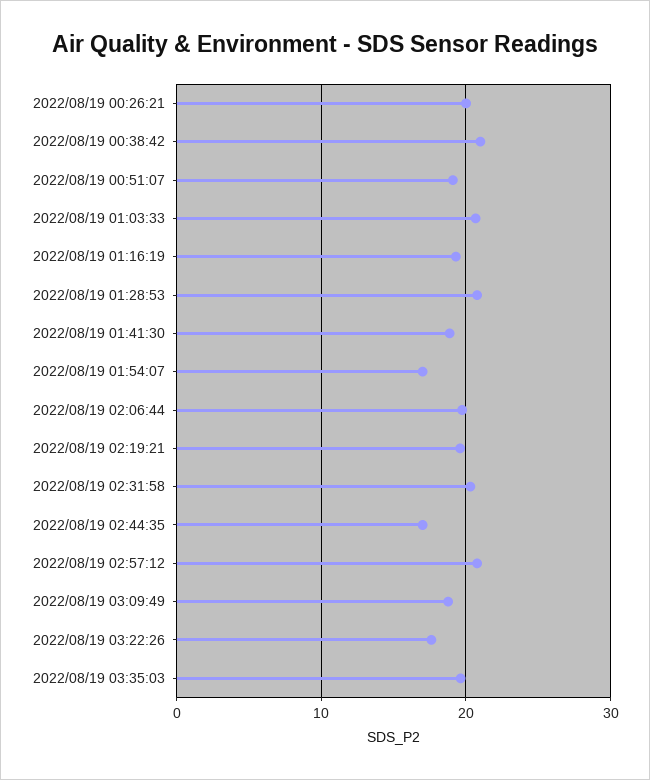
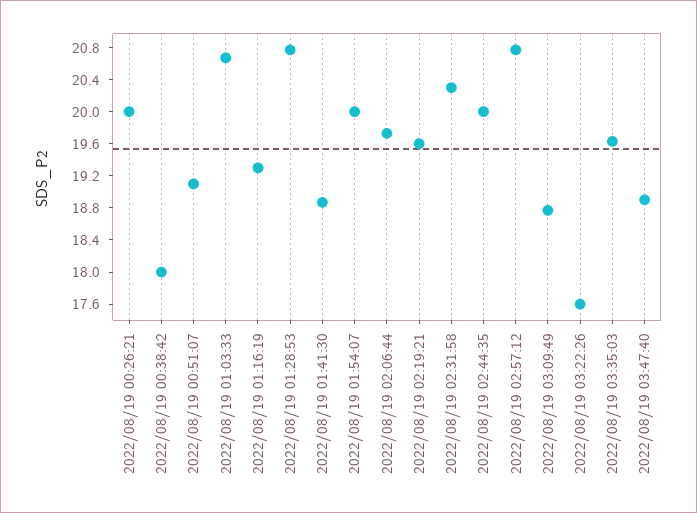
2022/08/19 00:38:42: 21 -> 18
2022/08/19 01:54:07: 17 -> 20
2022/08/19 02:44:35: 17 -> 20
2022/08/19 03:47:40: none -> 18.9

